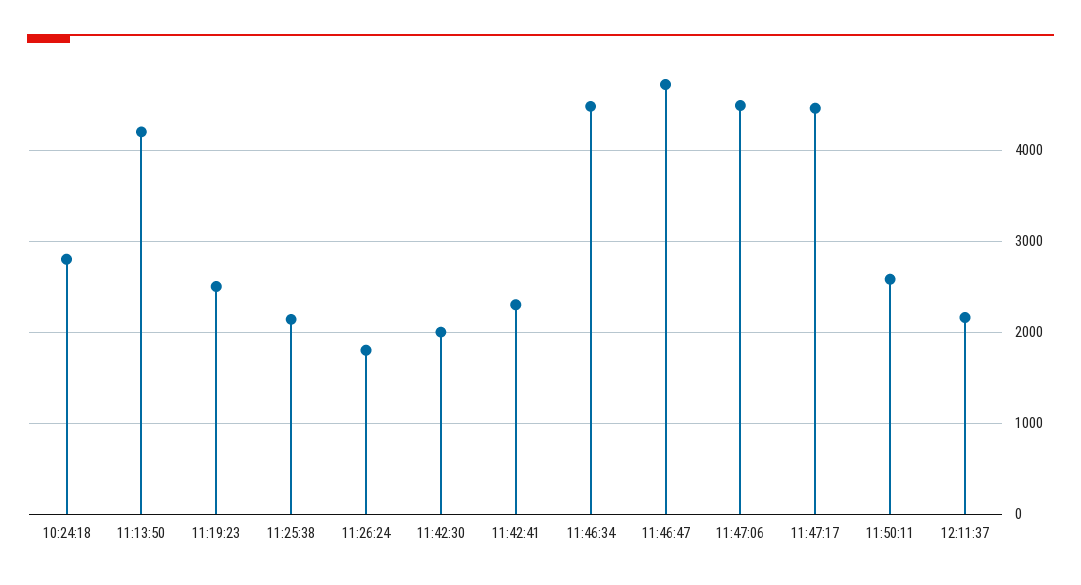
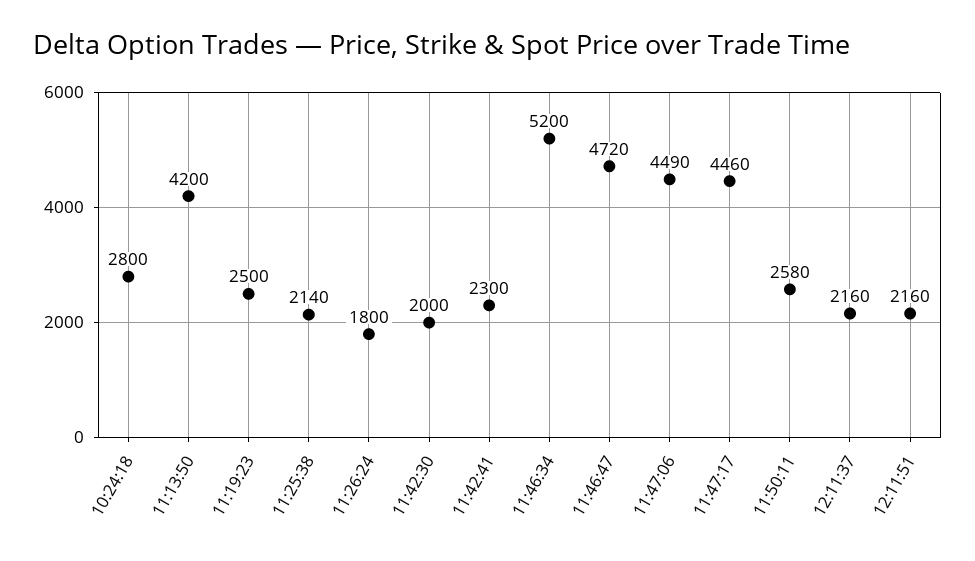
11:46:34: 4500 -> 5200
12:11:51: none -> 2160

